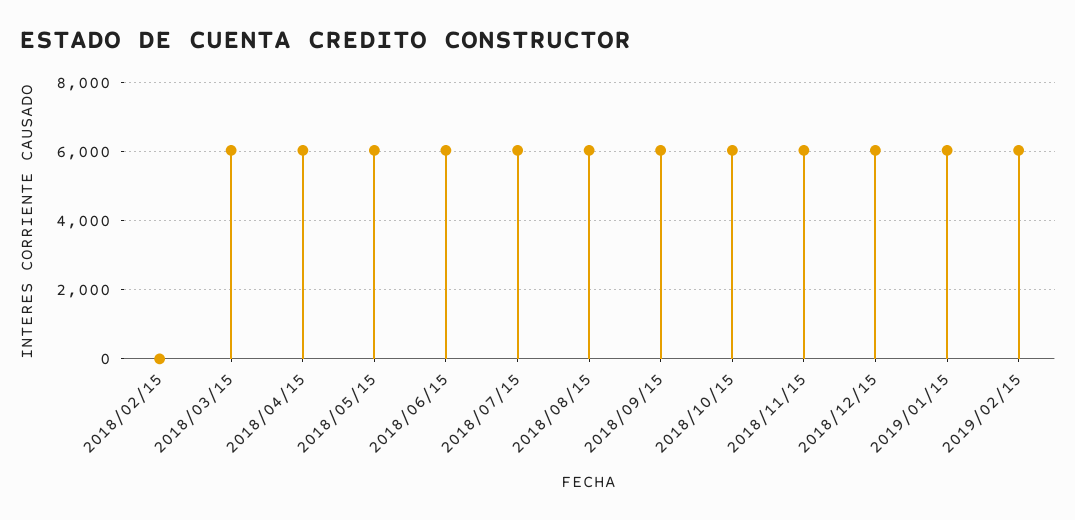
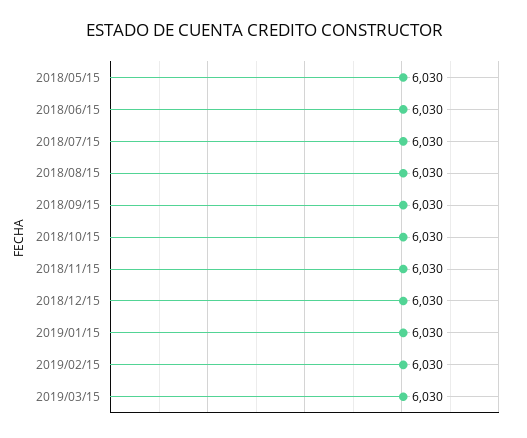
2018/02/15: 0 -> none
2018/03/15: 6000 -> none
2018/04/15: 6000 -> none
2019/03/15: none -> 6030

